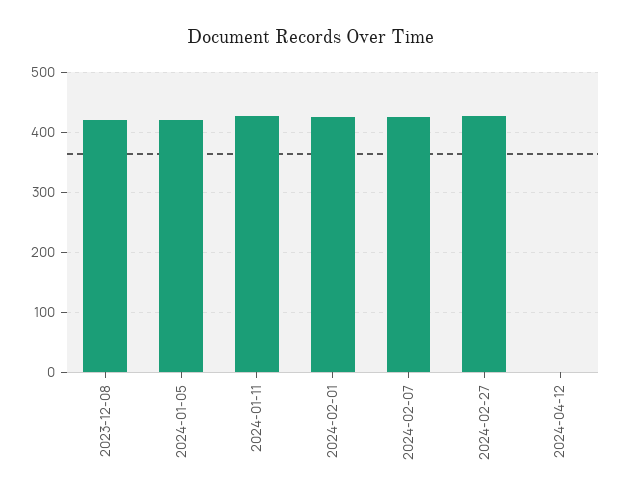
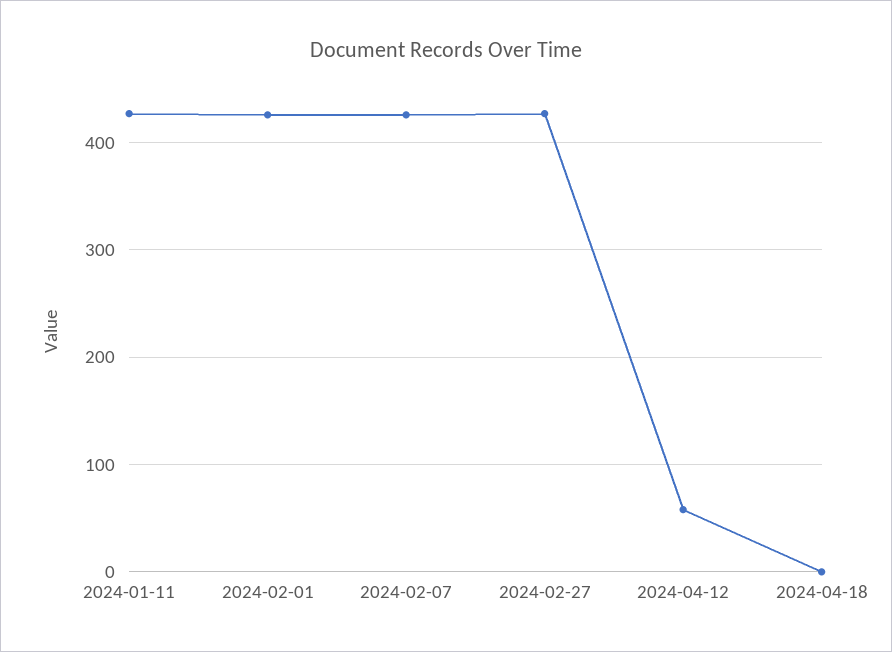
2023-12-08: 420 -> none
2024-01-05: 420 -> none
2024-04-12: 0 -> 60
2024-04-18: none -> 0

